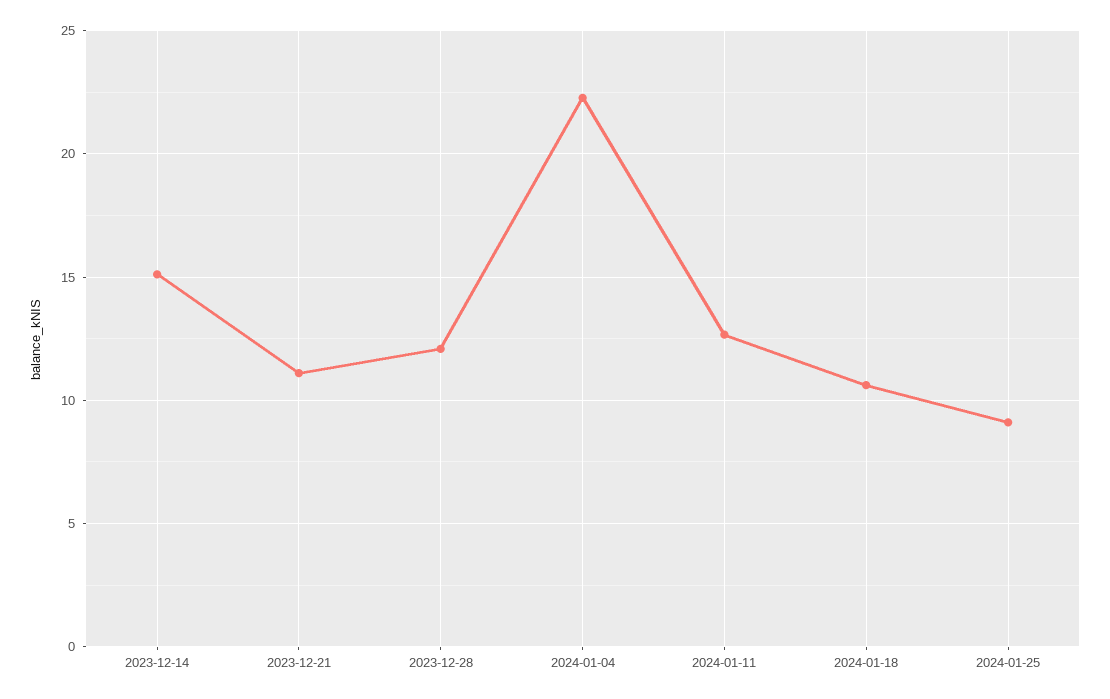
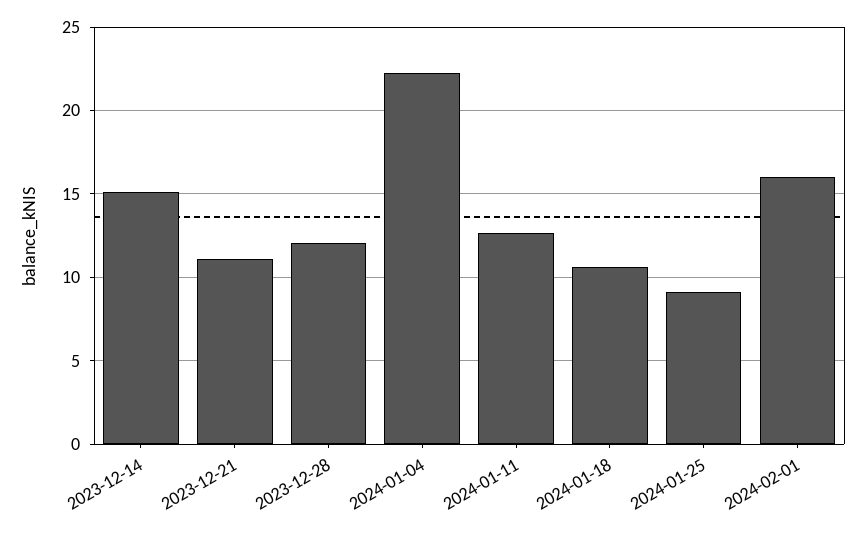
2024-02-01: none -> 16

